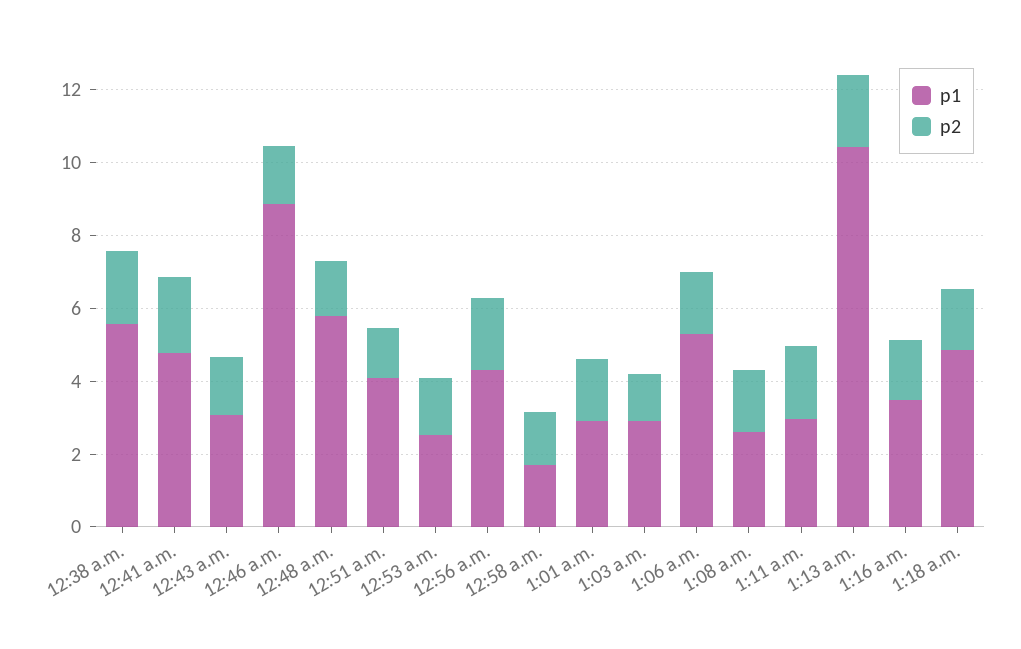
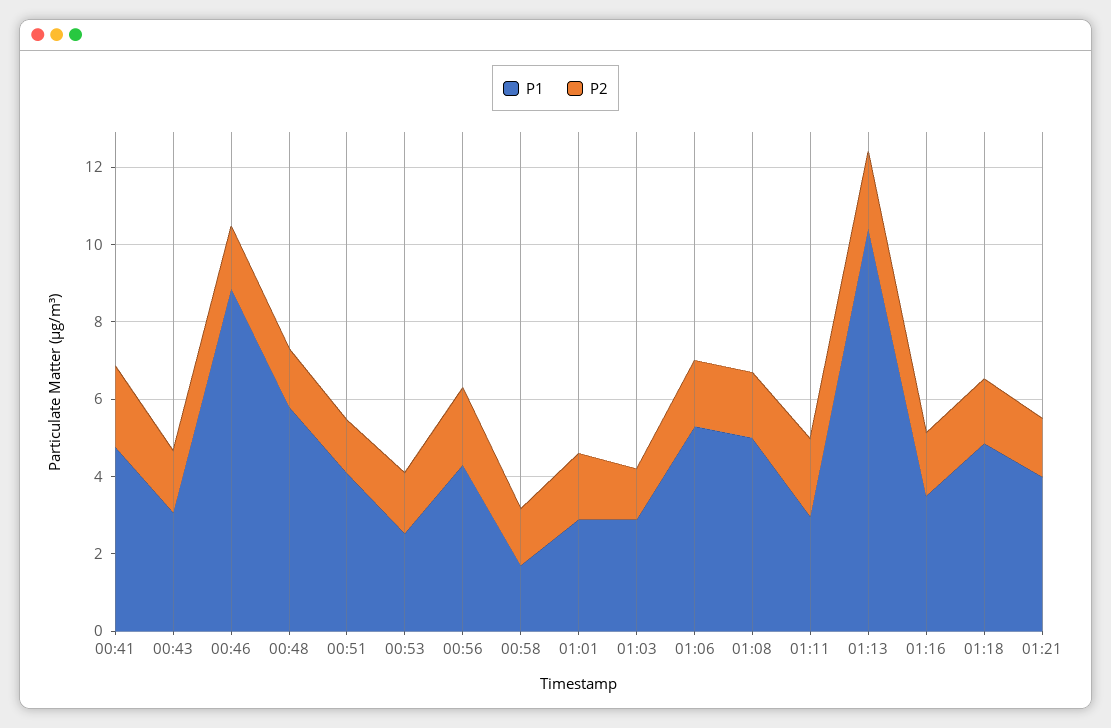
p1, 12:38 a.m.: 5.5 -> none
p2, 12:38 a.m.: 2 -> none
p1, 1:08 a.m.: 2.5 -> 5
p1, 01:21: none -> 4
p2, 01:21: none -> 1.5

